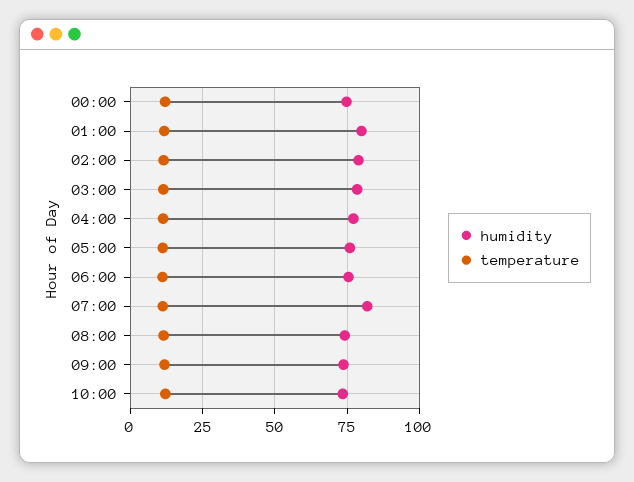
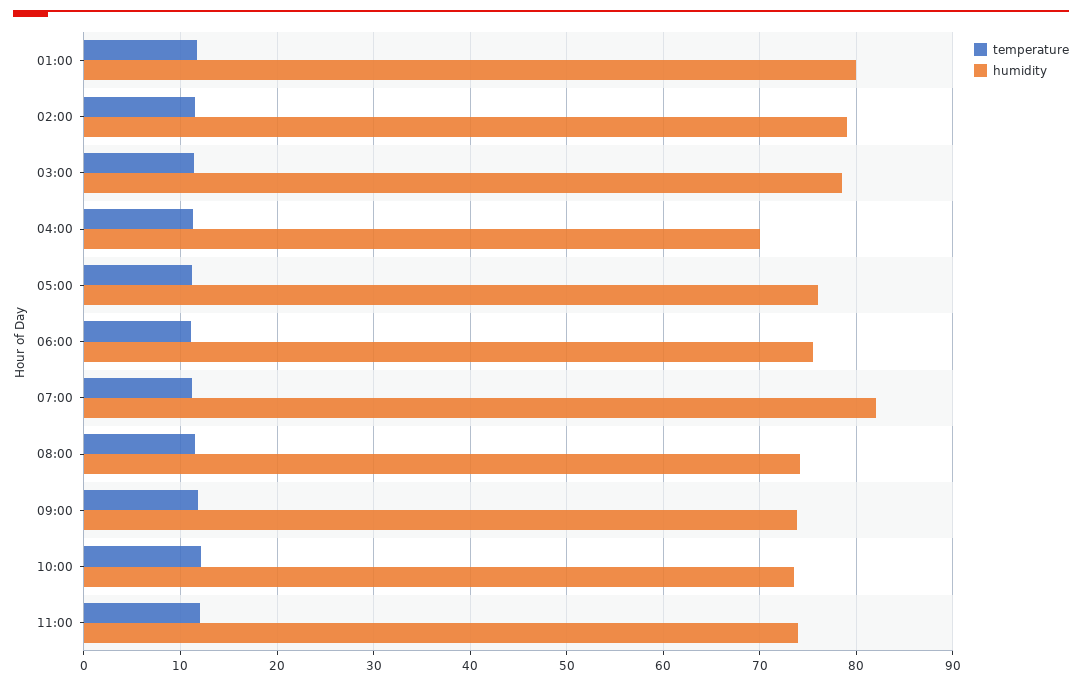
humidity, 00:00: 75 -> none
temperature, 00:00: 12.5 -> none
humidity, 04:00: 77.5 -> 70
temperature, 11:00: none -> 12
humidity, 11:00: none -> 74

